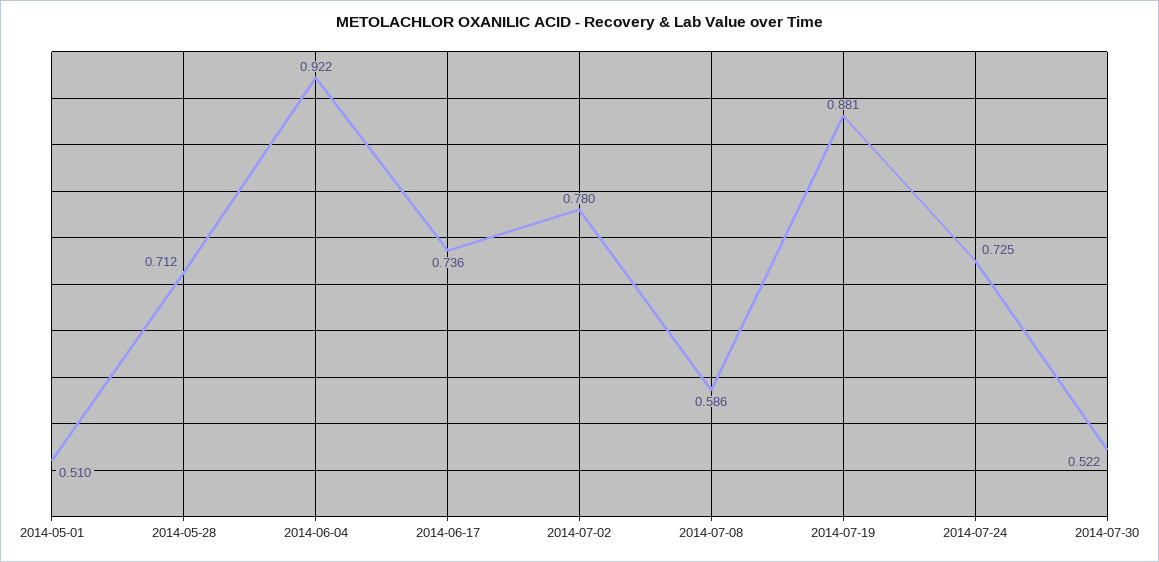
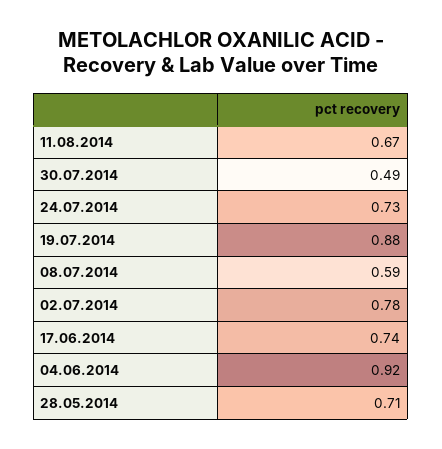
2014-05-01: 0.51 -> none
2014-07-30: 0.522 -> 0.49
11.08.2014: none -> 0.67

